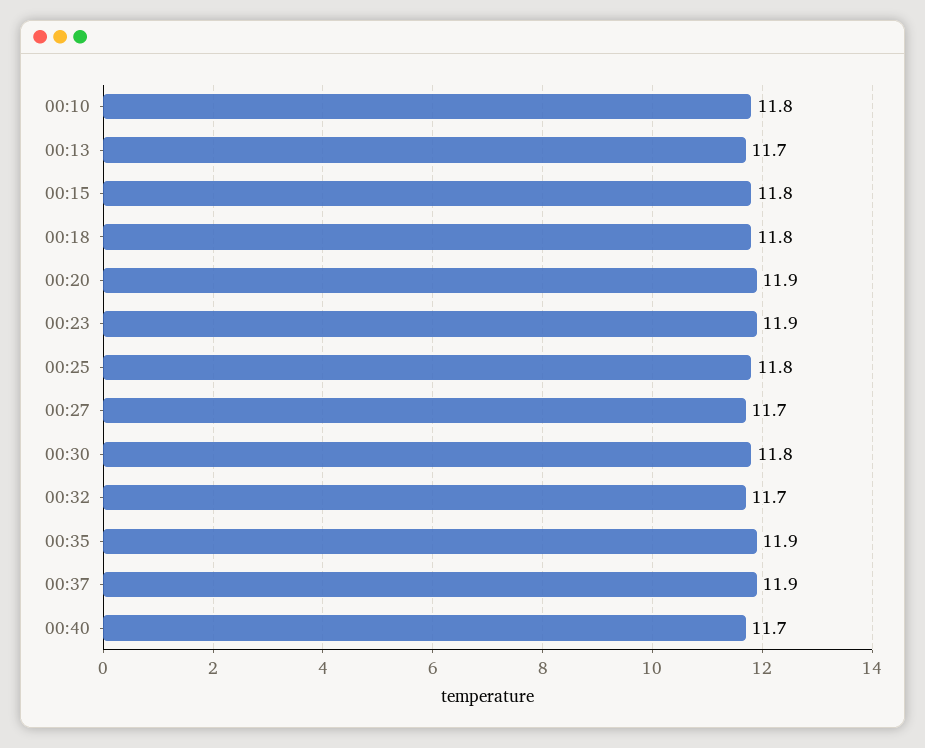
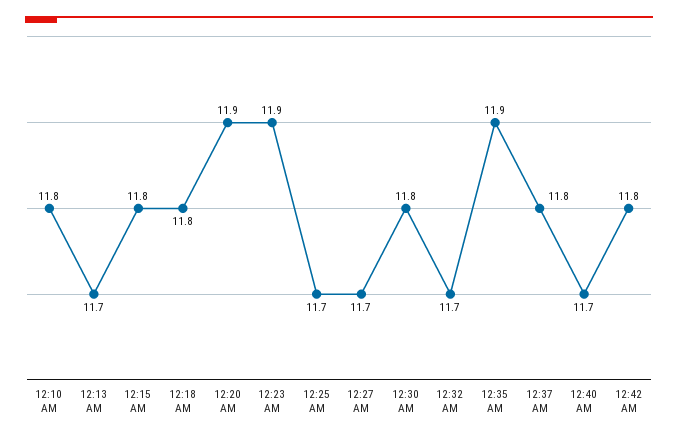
00:25: 11.8 -> 11.7
00:37: 11.9 -> 11.8
12:42 AM: none -> 11.8

